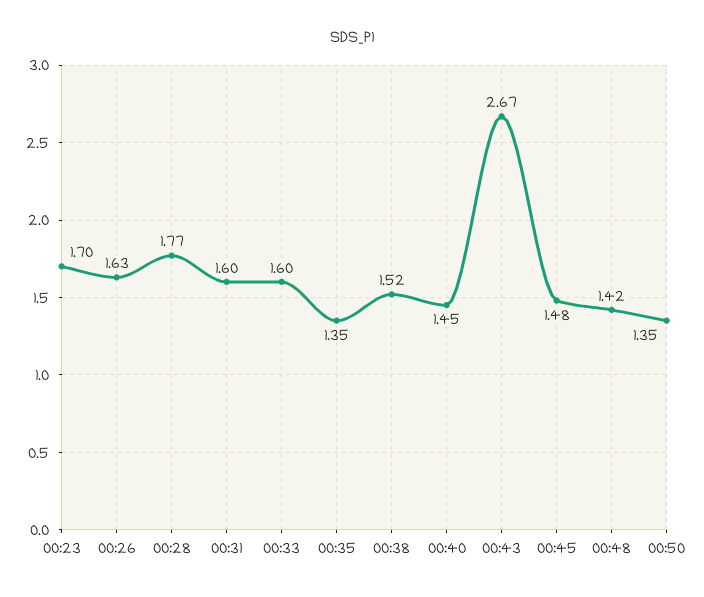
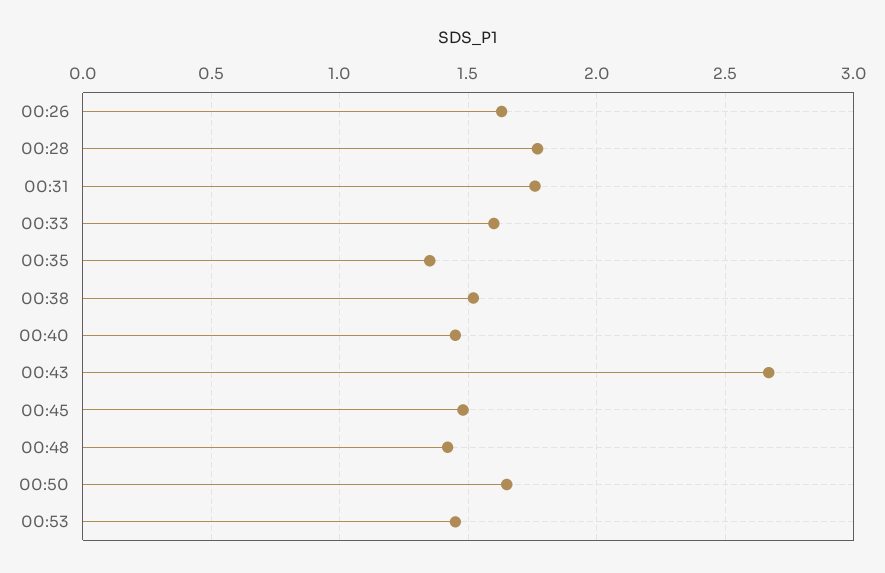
00:23: 1.7 -> none
00:31: 1.6 -> 1.75
00:50: 1.35 -> 1.65
00:53: none -> 1.45

